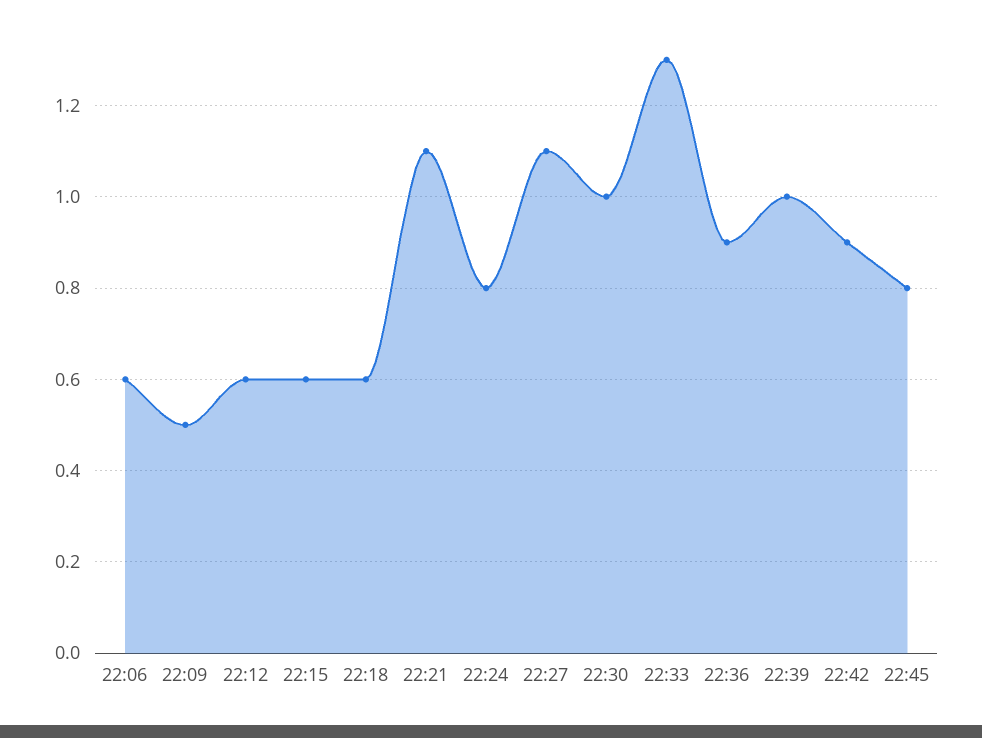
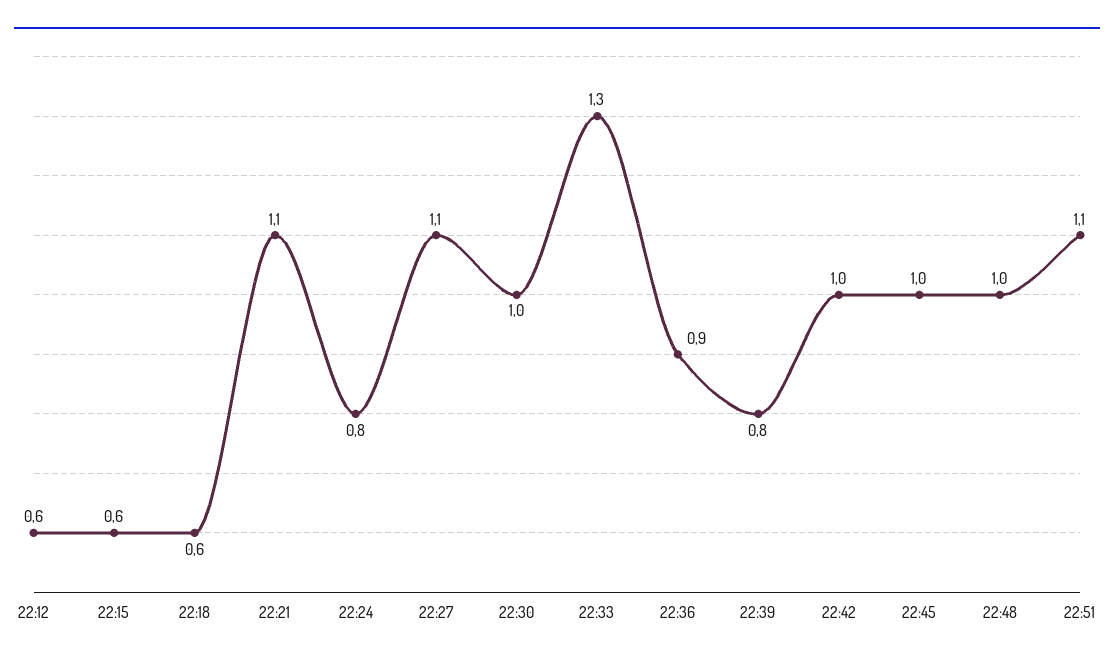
22:06: 0.6 -> none
22:09: 0.5 -> none
22:39: 1 -> 0.8
22:42: 0.9 -> 1
22:45: 0.8 -> 1
22:48: none -> 1
22:51: none -> 1.1

